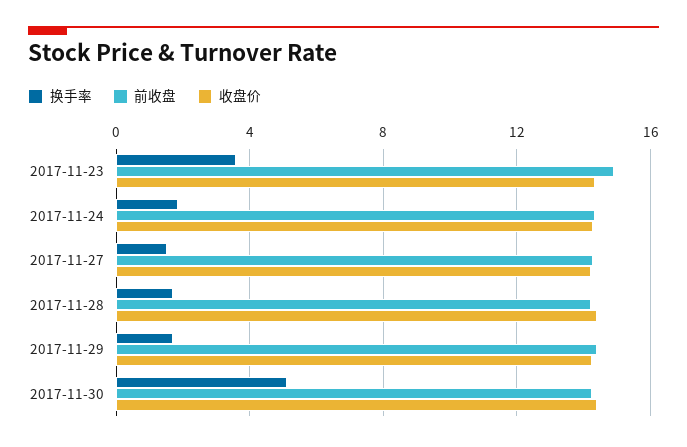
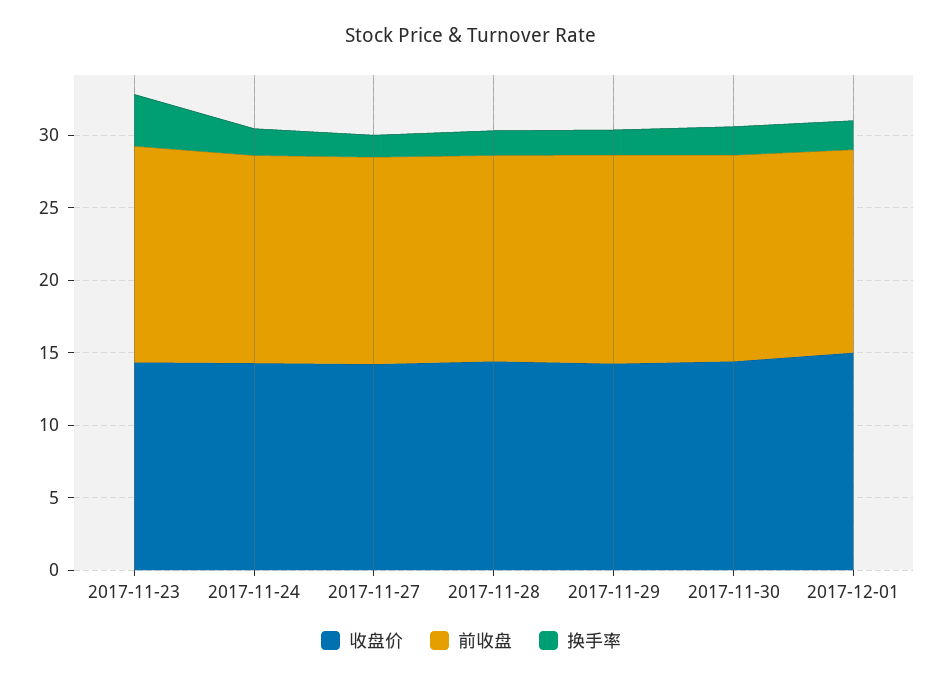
换手率, 2017-11-30: 5 -> 2
收盘价, 2017-12-01: none -> 15
前收盘, 2017-12-01: none -> 14
换手率, 2017-12-01: none -> 2

